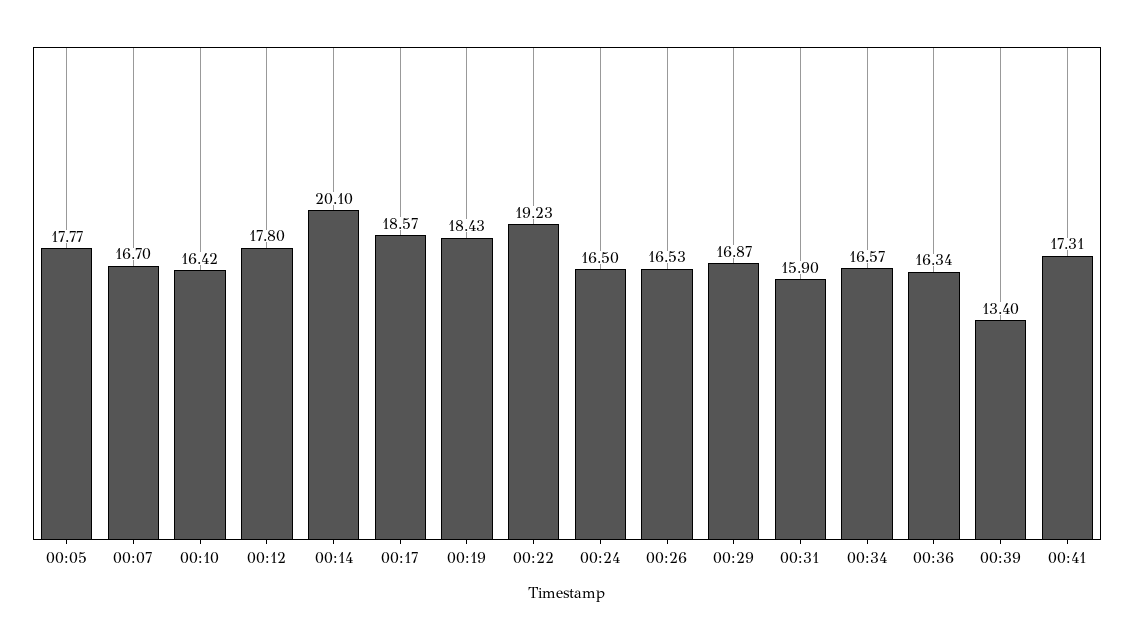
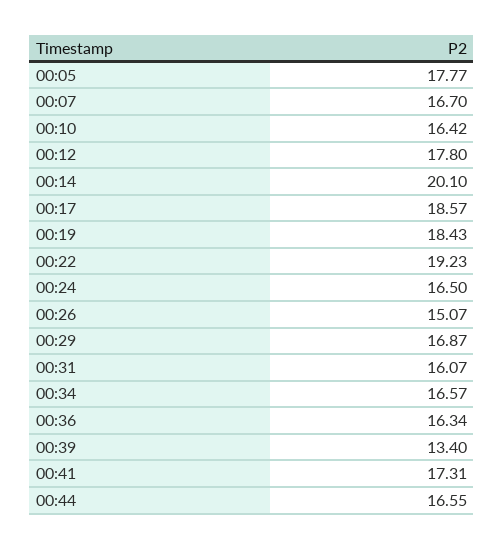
00:26: 16.53 -> 15.07
00:31: 15.9 -> 16.07
00:44: none -> 16.55

